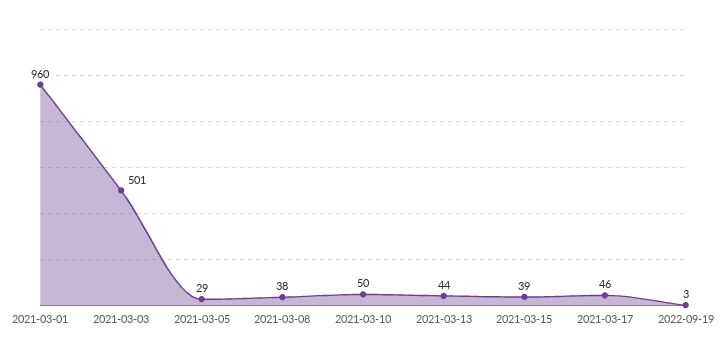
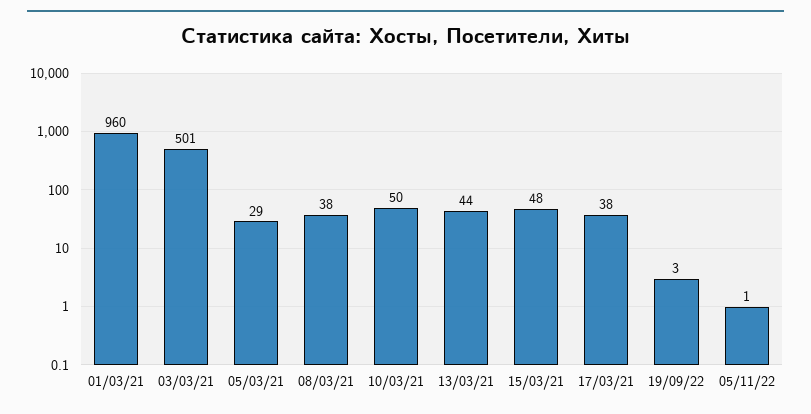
2021-03-15: 39 -> 48
2021-03-17: 46 -> 38
05/11/22: none -> 1

